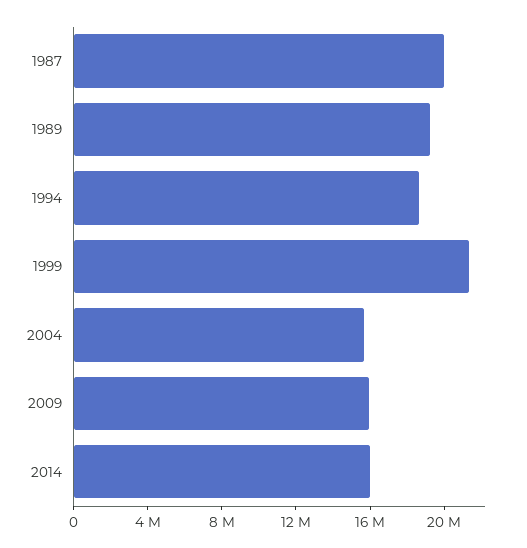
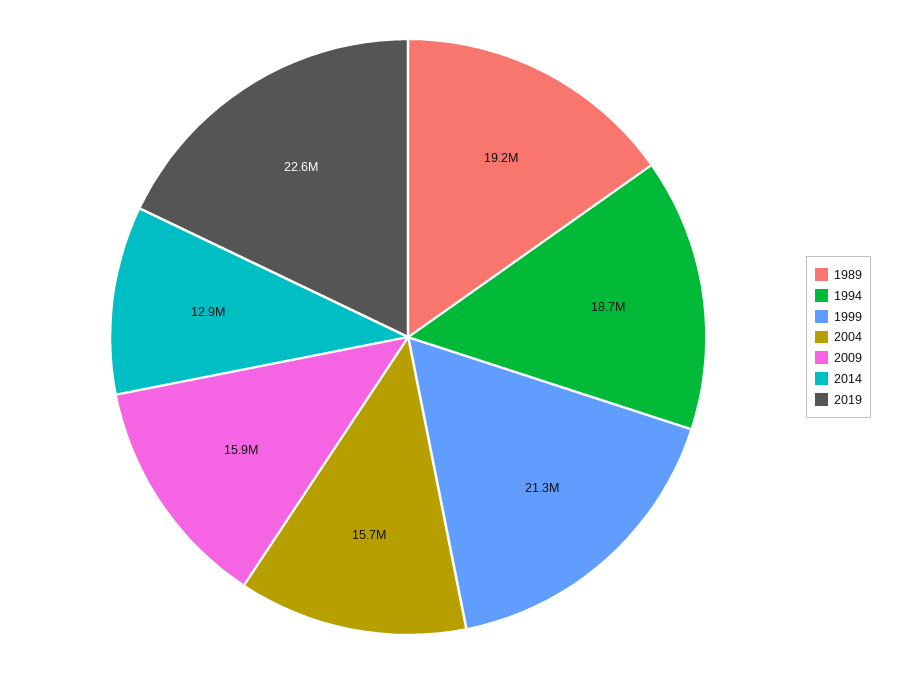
1987: 20000000 -> none
2014: 16000000 -> 12900000
2019: none -> 22600000

